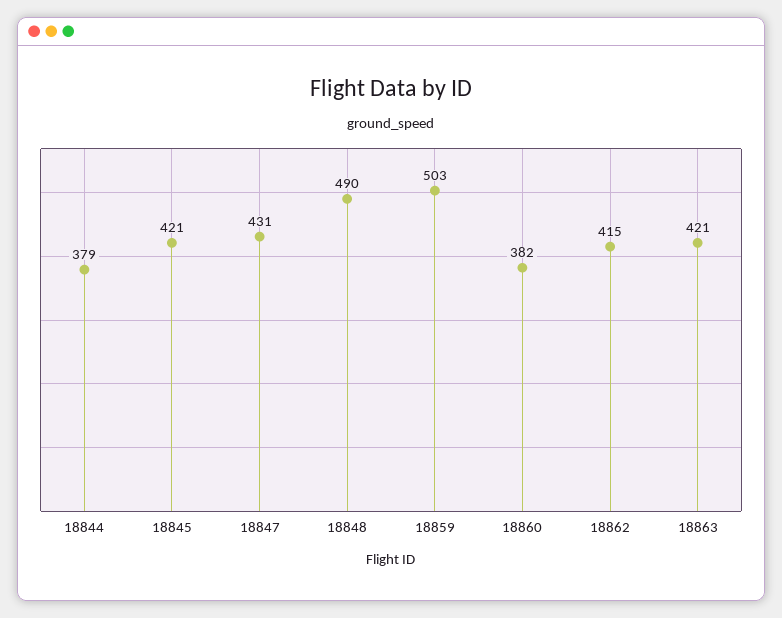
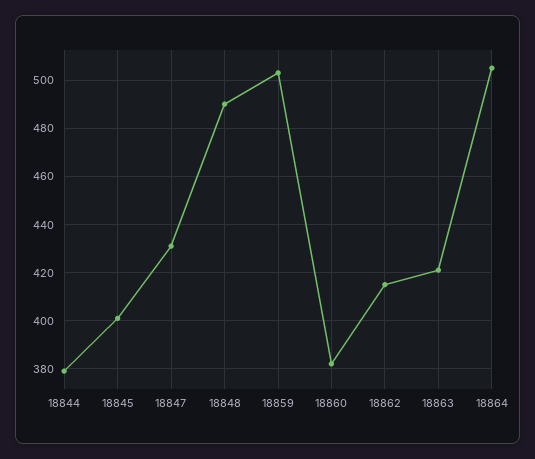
18845: 421 -> 400
18864: none -> 505

